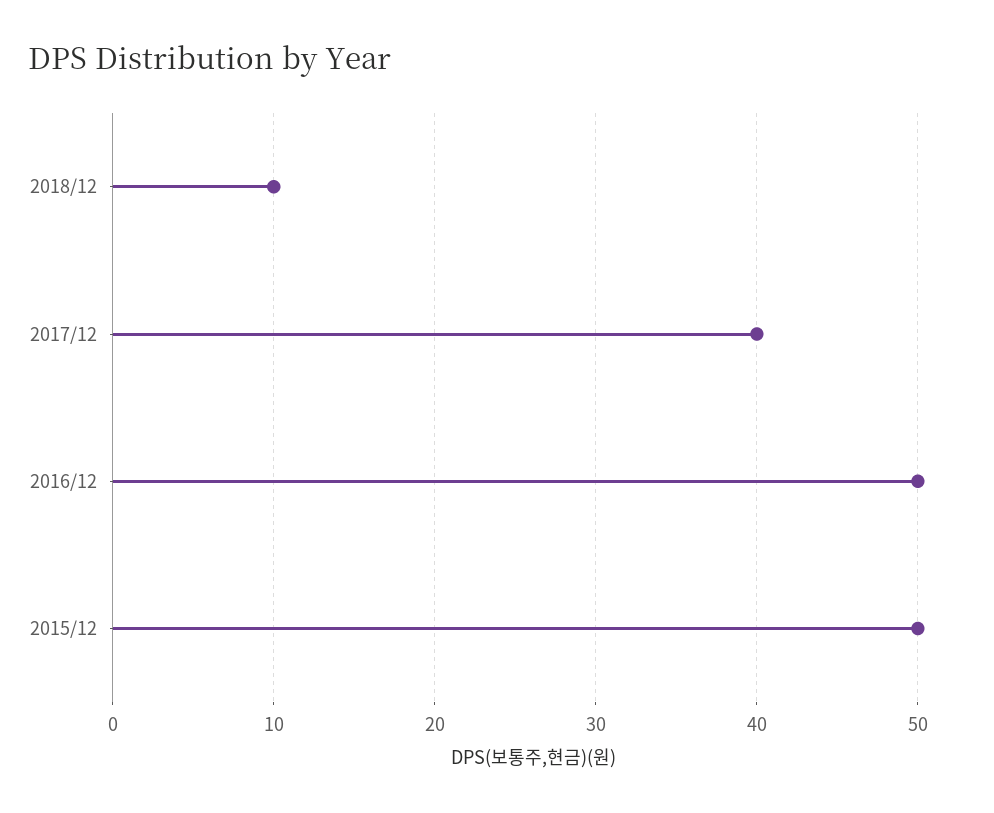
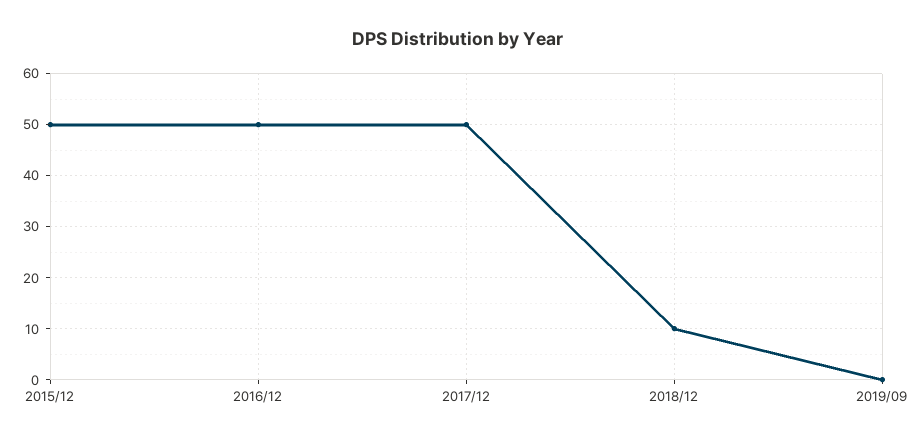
2017/12: 40 -> 50
2019/09: none -> 0

